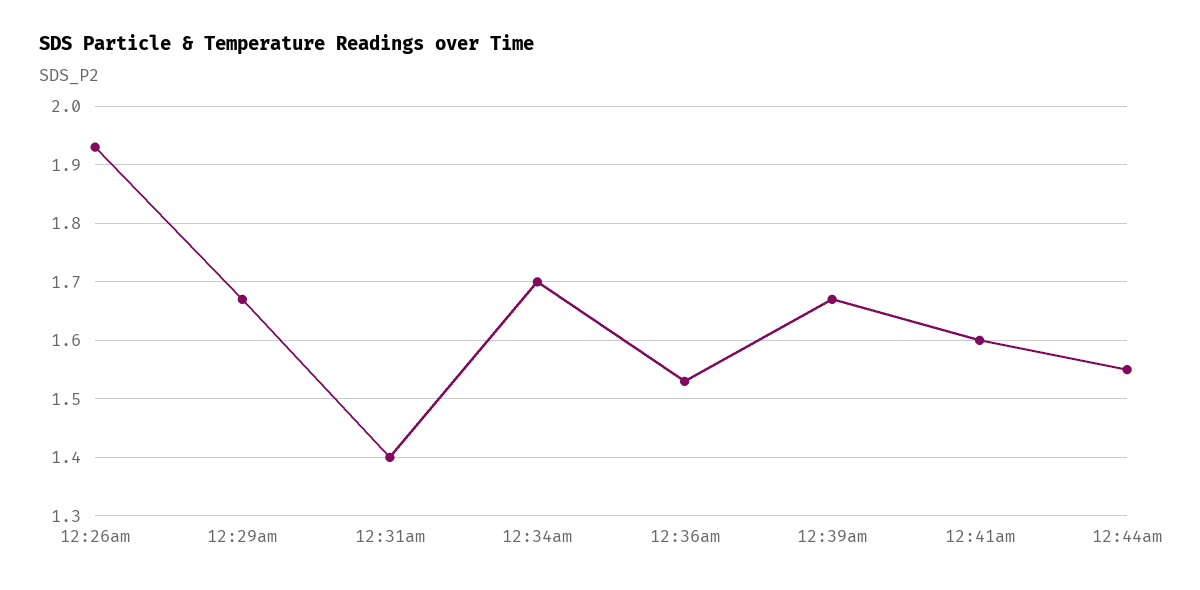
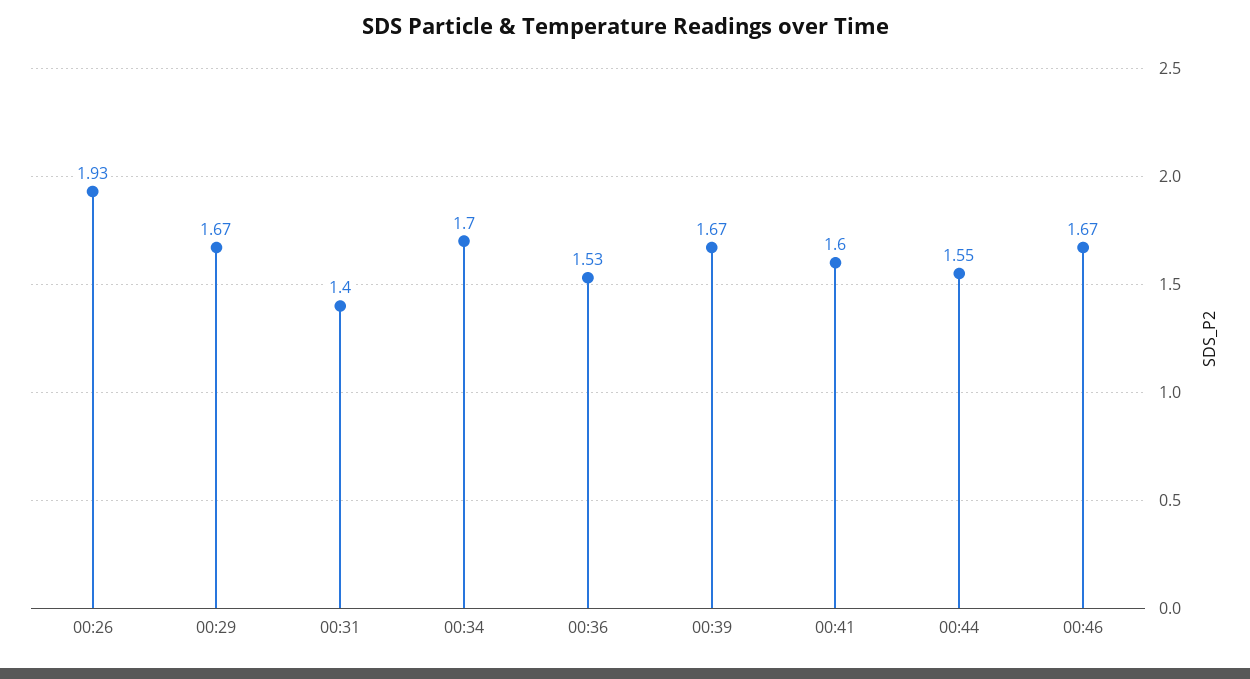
00:46: none -> 1.67

